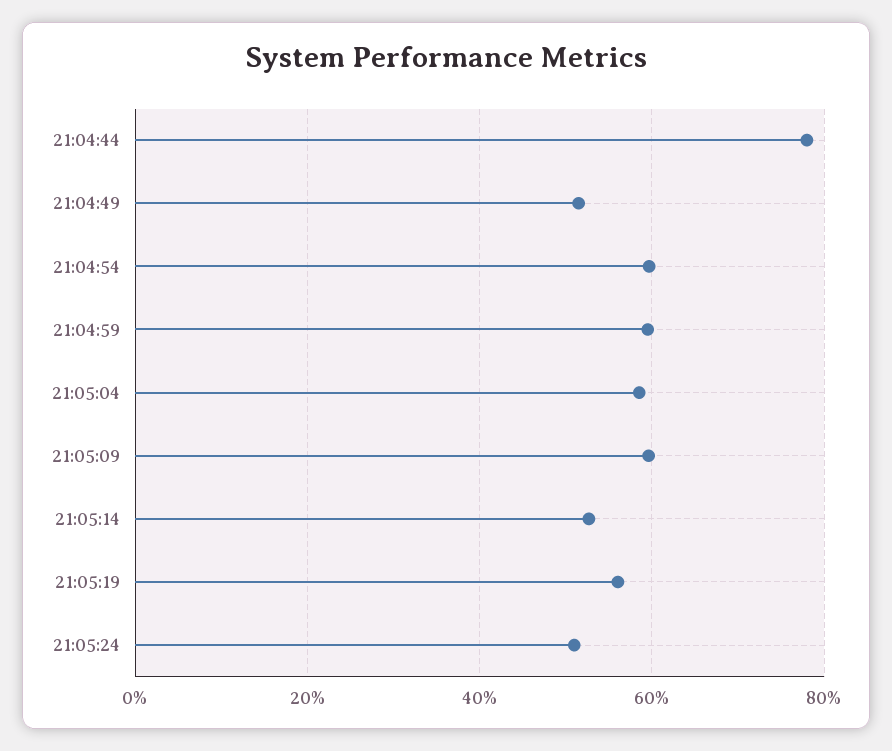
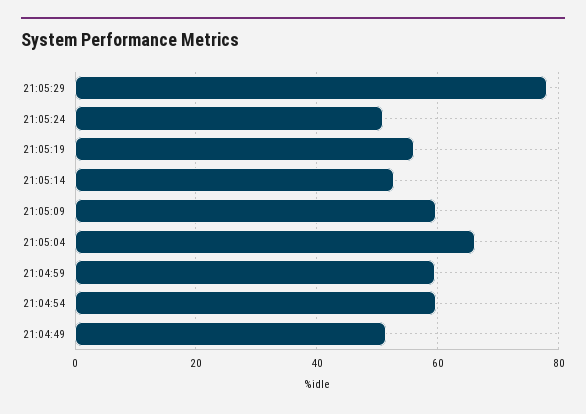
21:04:44: 78 -> none
21:05:04: 58 -> 66
21:05:29: none -> 78

